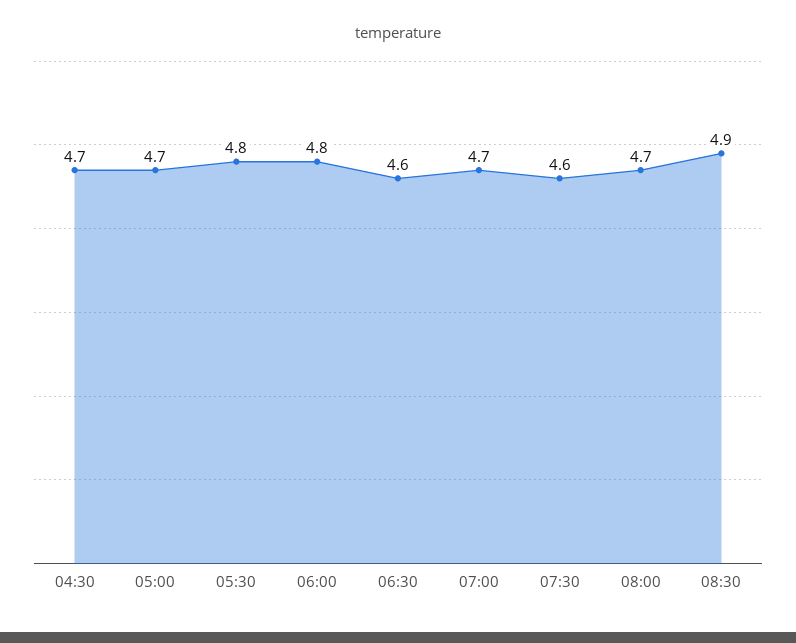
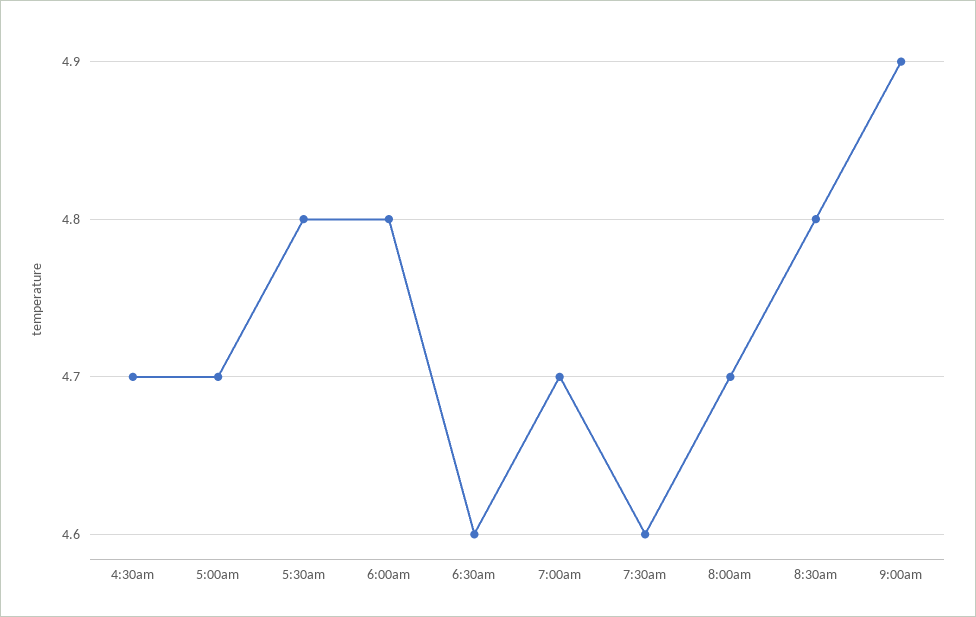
08:30: 4.9 -> 4.8
9:00am: none -> 4.9

